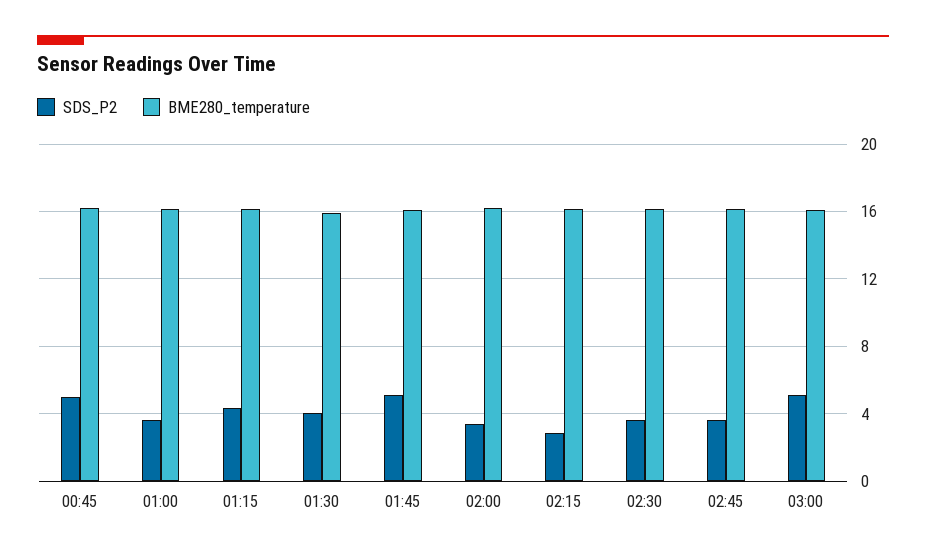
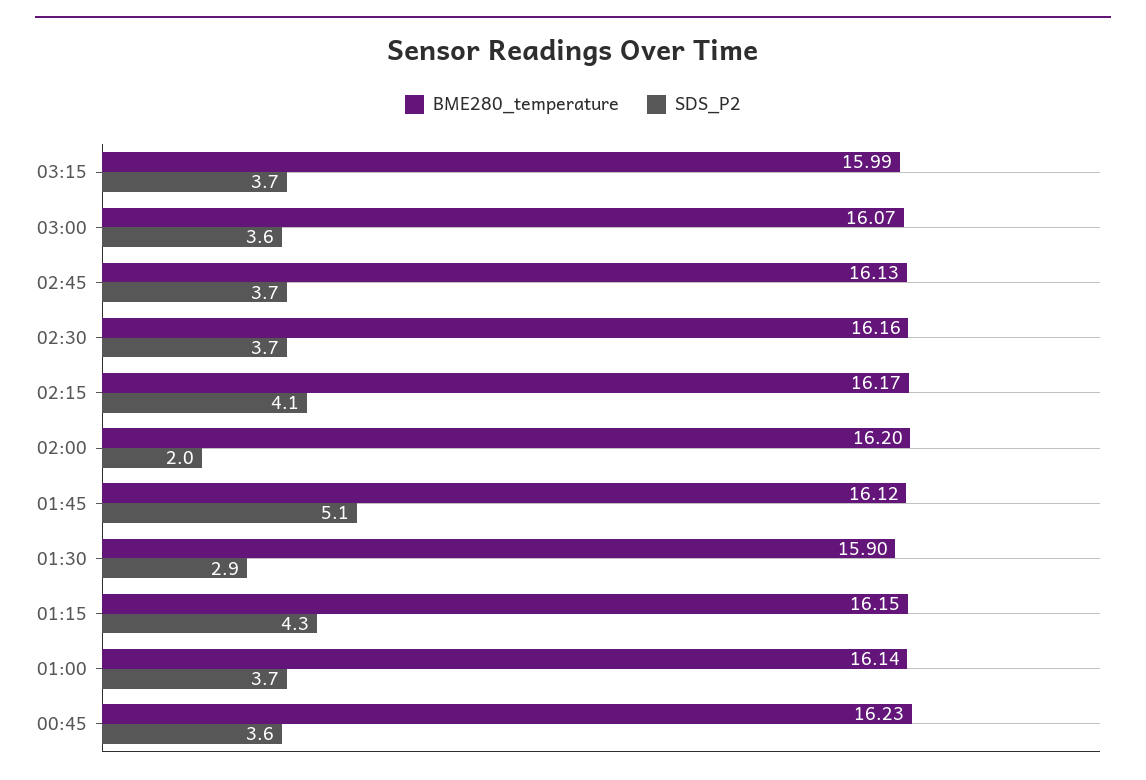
SDS_P2, 00:45: 5 -> 3.6
SDS_P2, 01:30: 4 -> 2.9
SDS_P2, 02:00: 3.5 -> 2
SDS_P2, 02:15: 3 -> 4.1
SDS_P2, 03:00: 5 -> 3.6
BME280_temperature, 03:15: none -> 15.99
SDS_P2, 03:15: none -> 3.7

